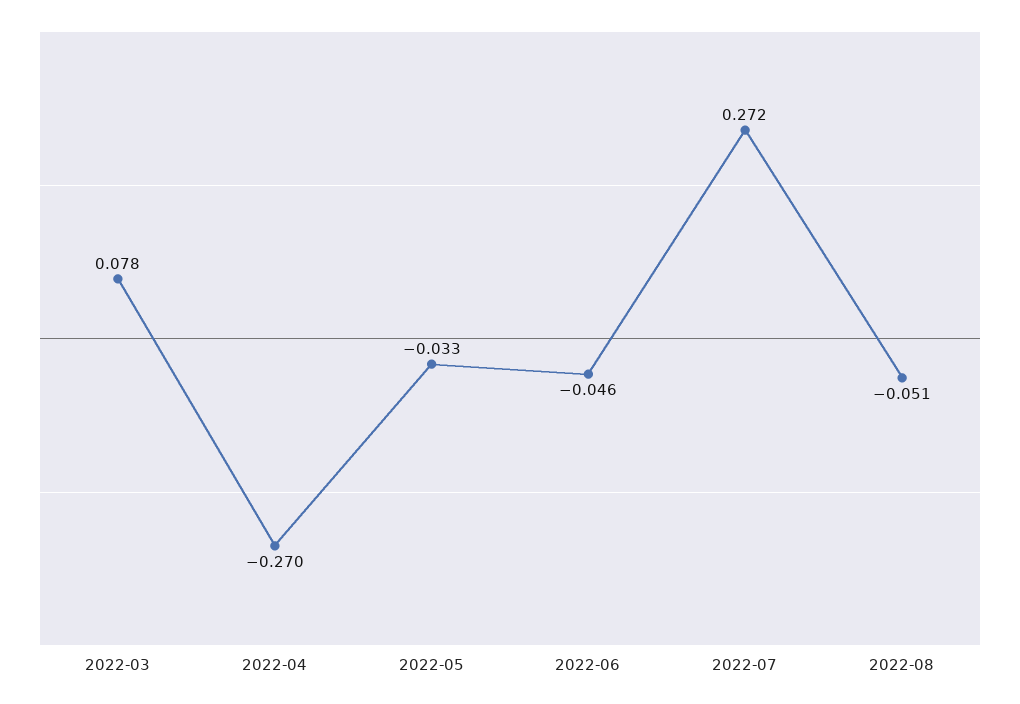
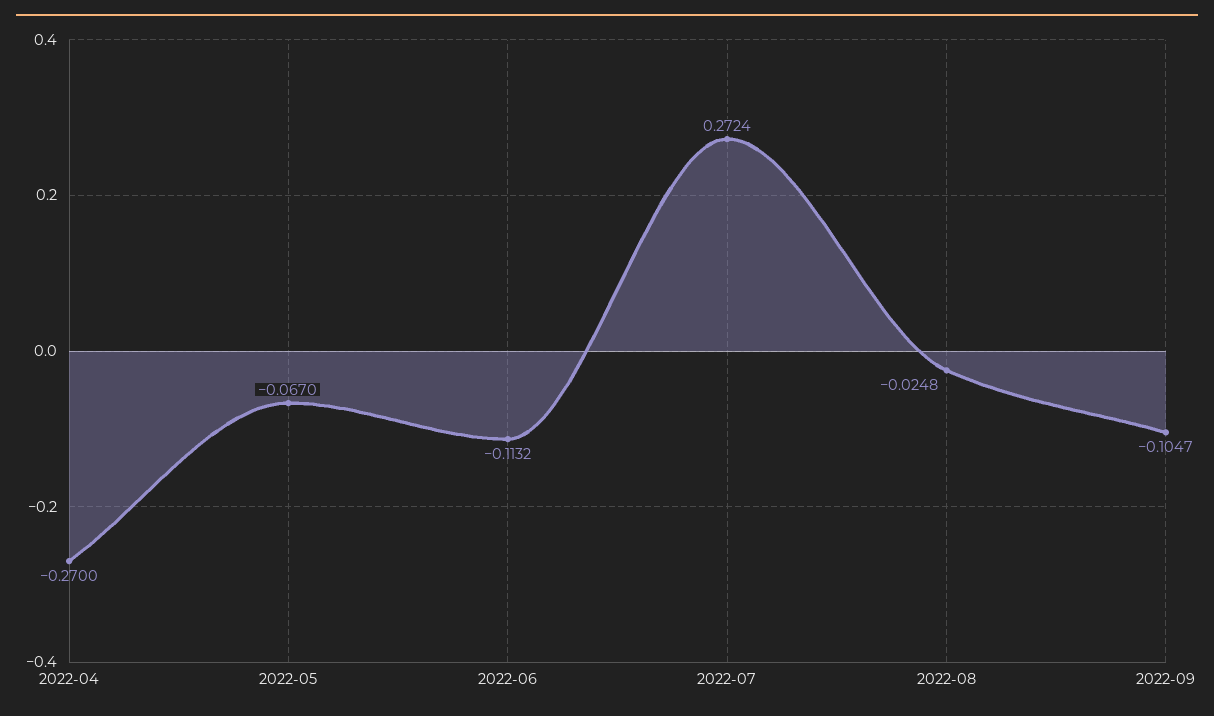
2022-03: 0.078 -> none
2022-05: -0.033 -> -0.067
2022-06: -0.046 -> -0.1132
2022-08: -0.051 -> -0.0248
2022-09: none -> -0.1047

